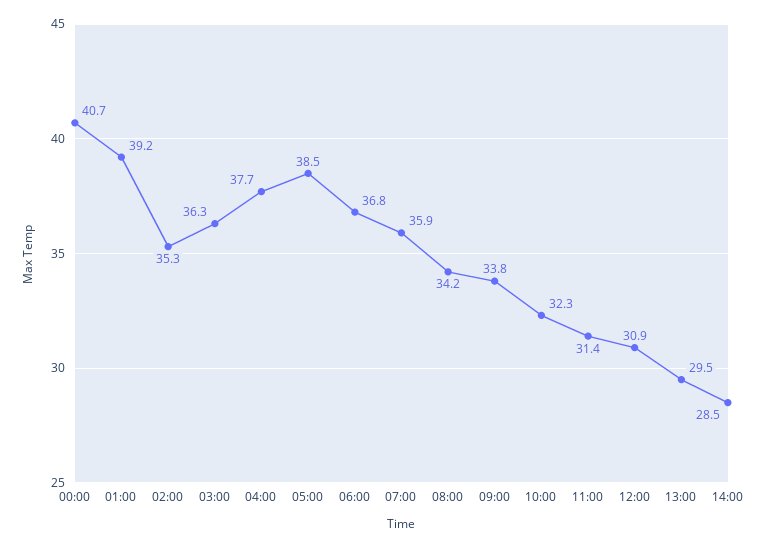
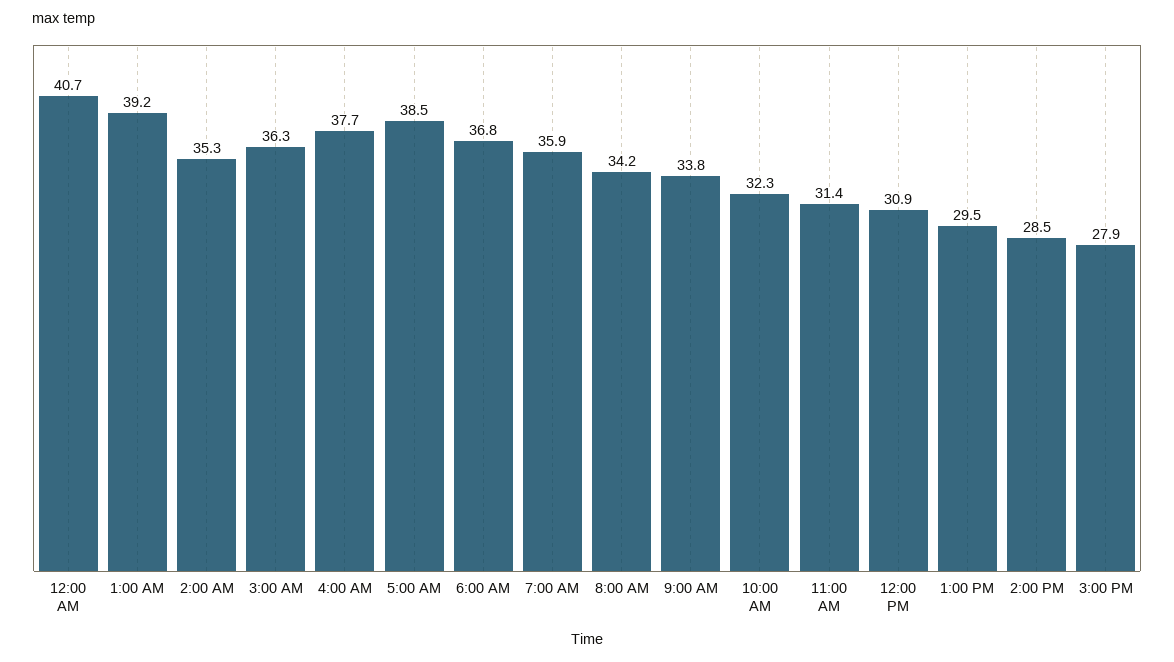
3:00 PM: none -> 27.9

